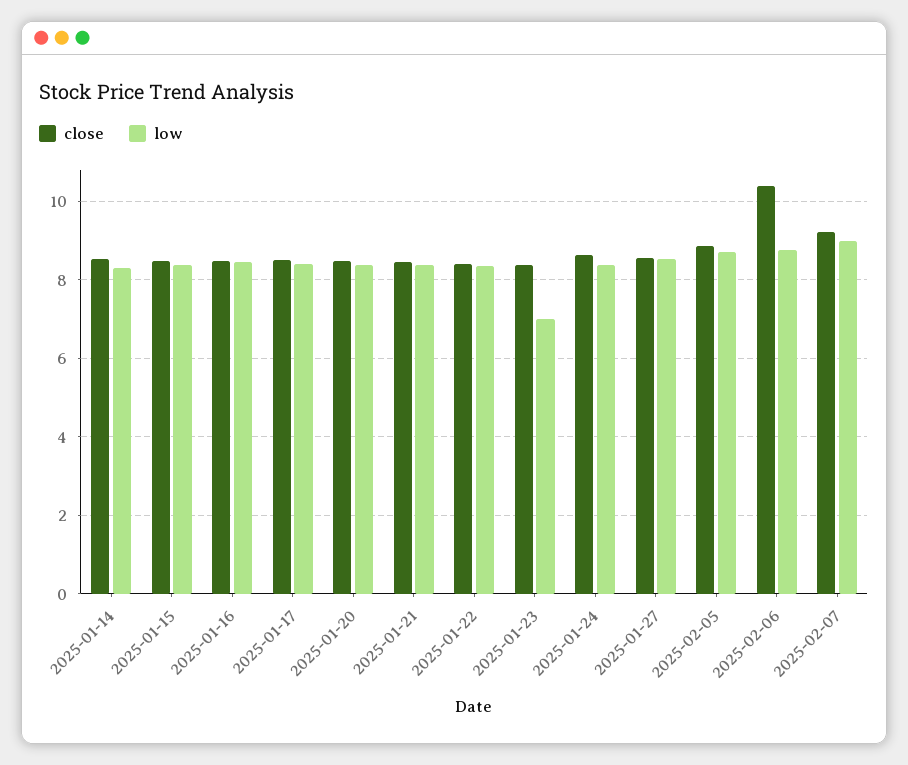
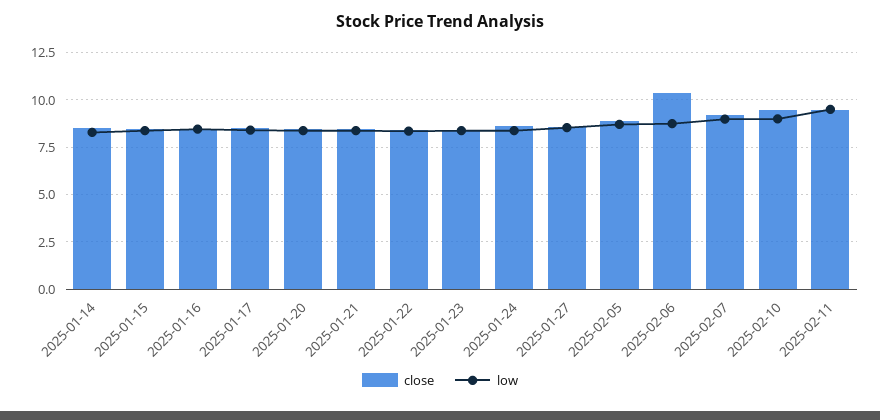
low, 2025-01-23: 7 -> 8.5
close, 2025-02-10: none -> 9.5
low, 2025-02-10: none -> 9
close, 2025-02-11: none -> 9.5
low, 2025-02-11: none -> 9.5

